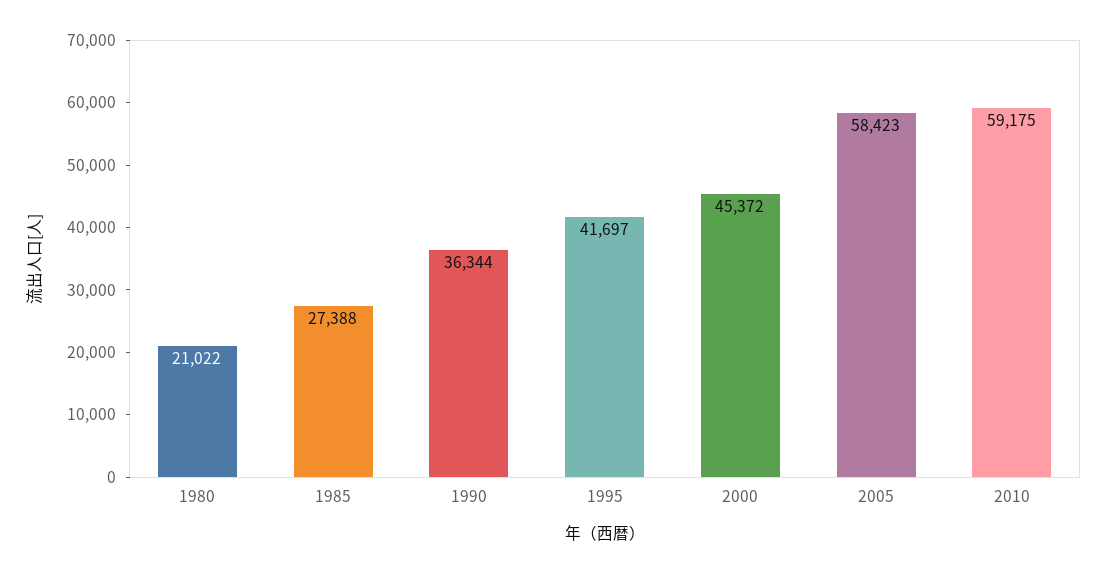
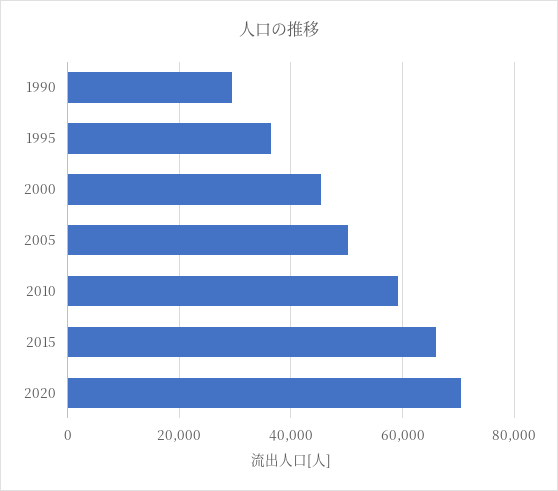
1980: 21022 -> none
1985: 27388 -> none
1990: 36344 -> 30000
1995: 41697 -> 36000
2005: 58423 -> 50000
2015: none -> 66000
2020: none -> 70000

